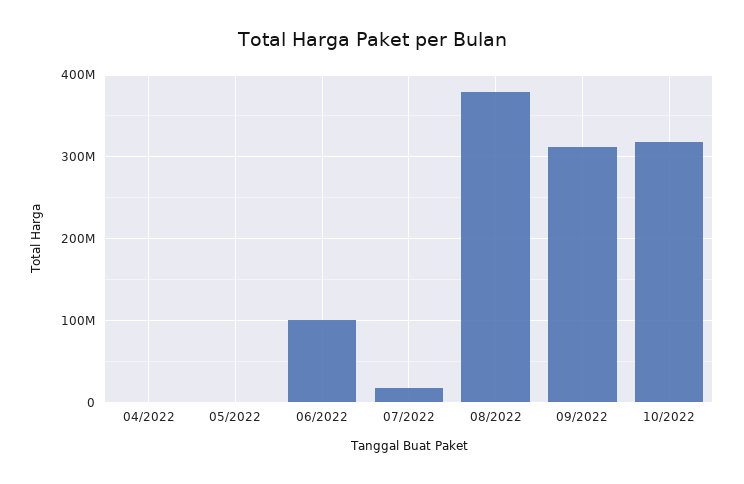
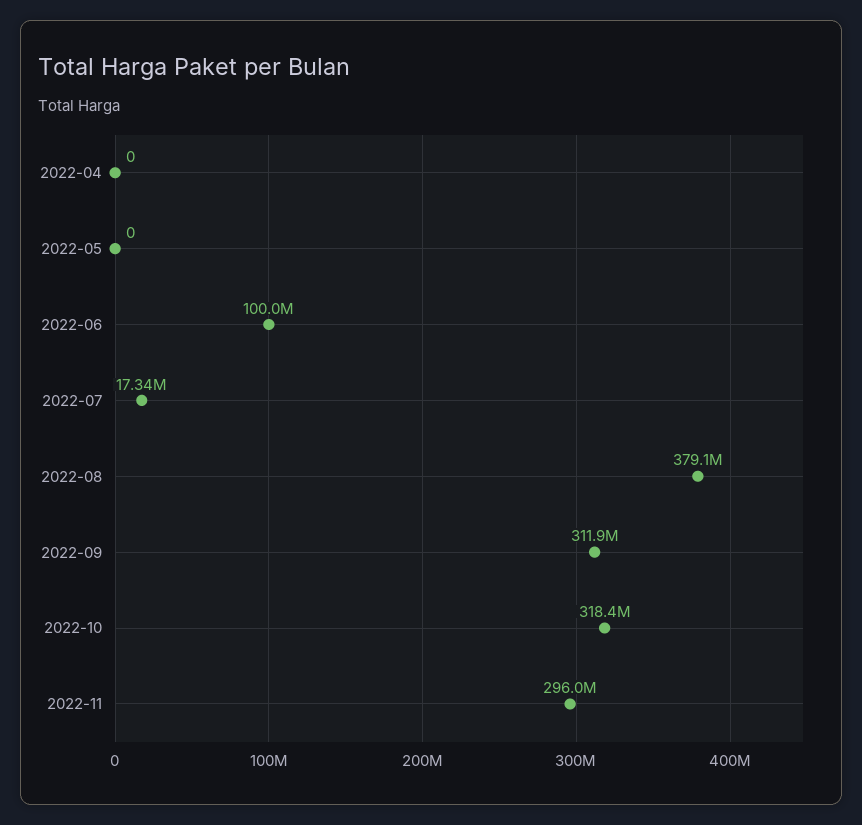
2022-11: none -> 296000000

